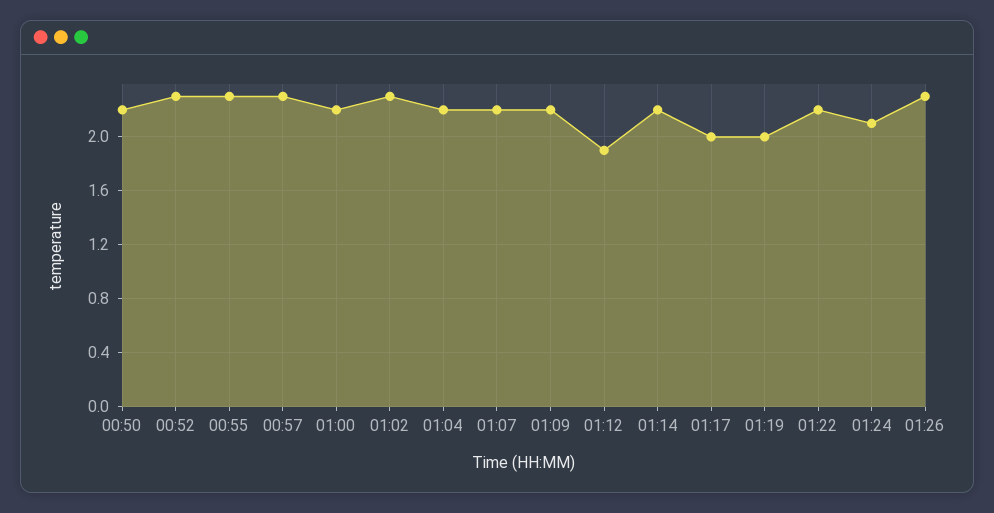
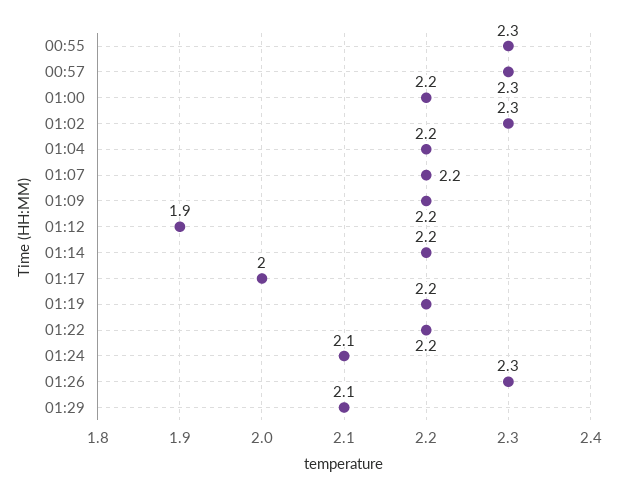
00:50: 2.2 -> none
00:52: 2.3 -> none
01:19: 2 -> 2.2
01:29: none -> 2.1

